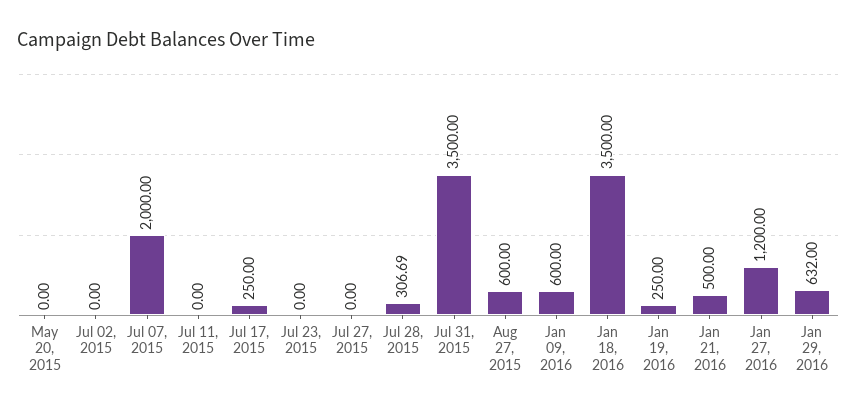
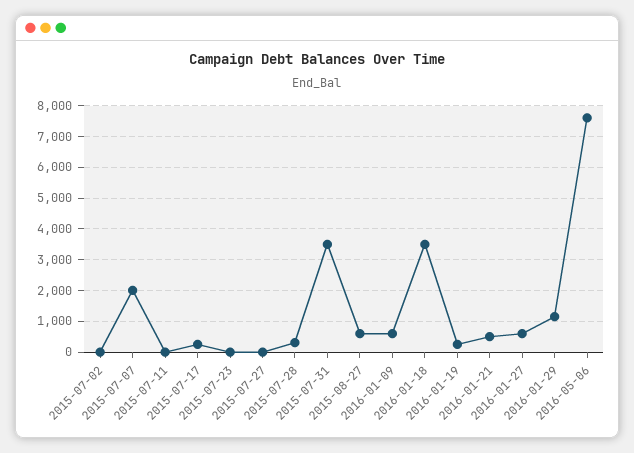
May 20, 2015: 0 -> none
Jan 27, 2016: 1200 -> 600
Jan 29, 2016: 632 -> 1200
2016-05-06: none -> 7600

